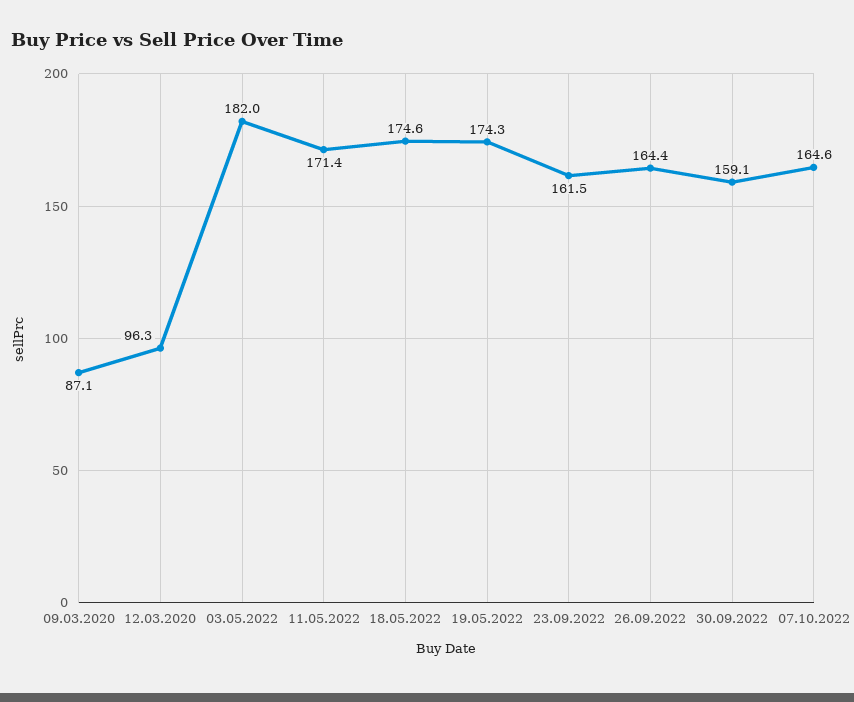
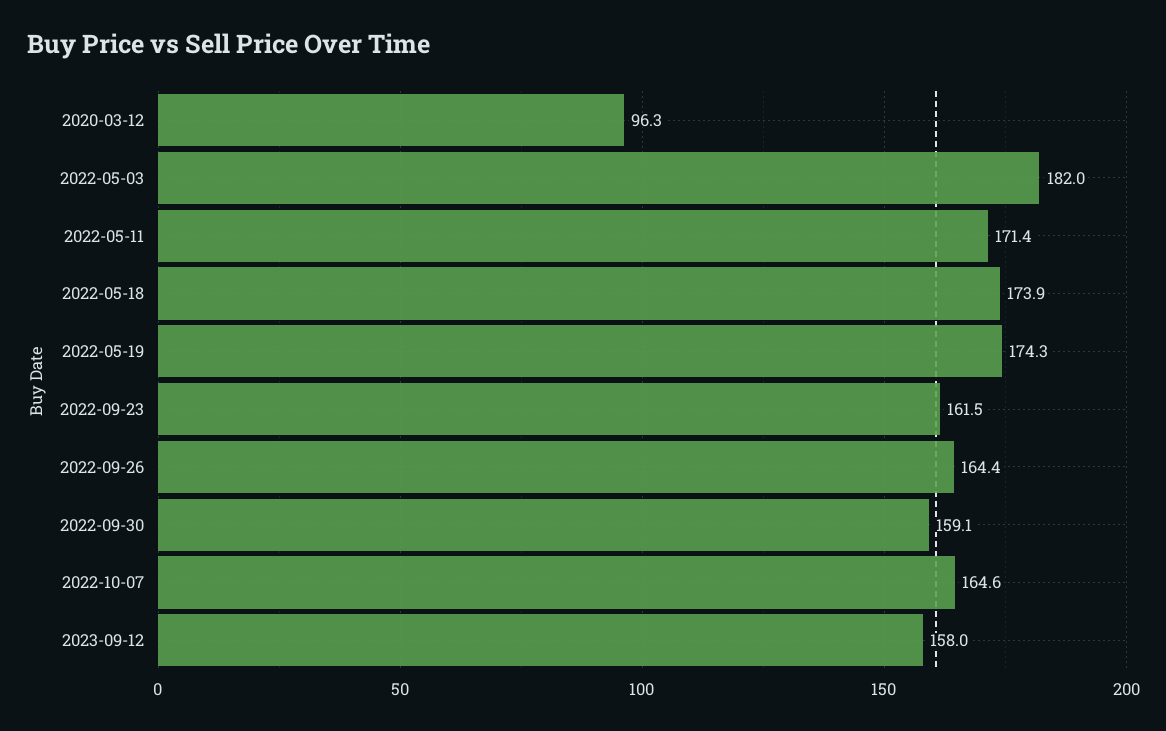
09.03.2020: 87.1 -> none
18.05.2022: 174.6 -> 173.9
2023-09-12: none -> 158

